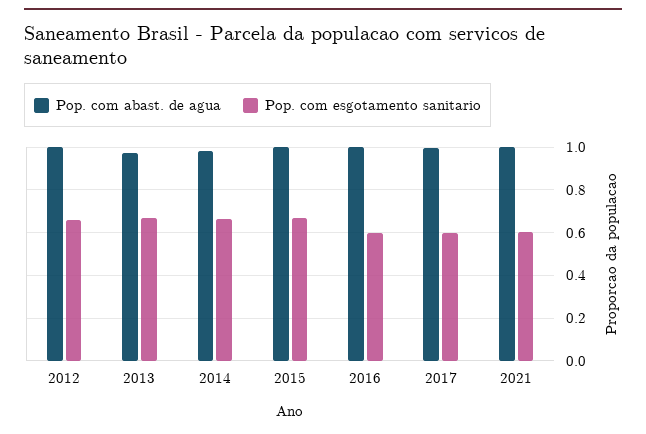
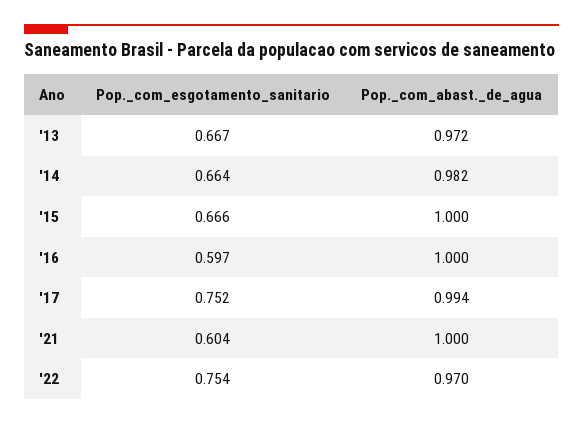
Pop. com abast. de agua, 2012: 1 -> none
Pop. com esgotamento sanitario, 2012: 0.65 -> none
Pop. com esgotamento sanitario, 2017: 0.6 -> 0.752
Pop. com esgotamento sanitario, '22: none -> 0.754
Pop. com abast. de agua, '22: none -> 0.97

